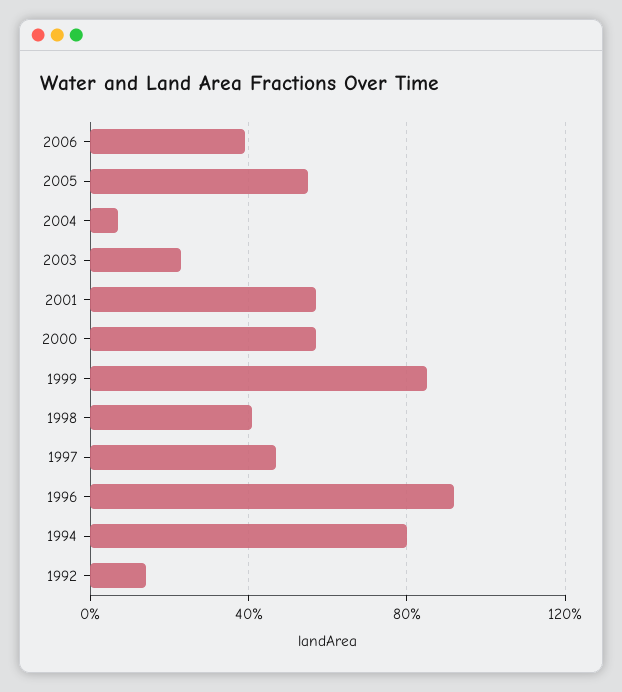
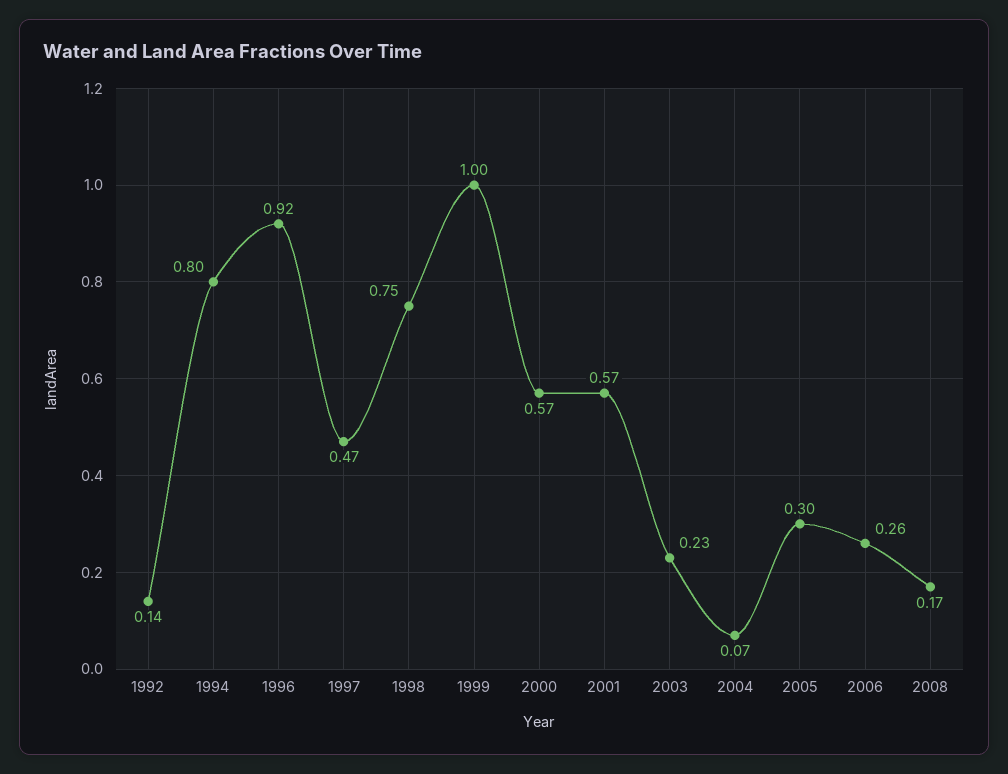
2006: 0.4 -> 0.26
2005: 0.55 -> 0.3
1999: 0.85 -> 1
1998: 0.4 -> 0.75
2008: none -> 0.17

